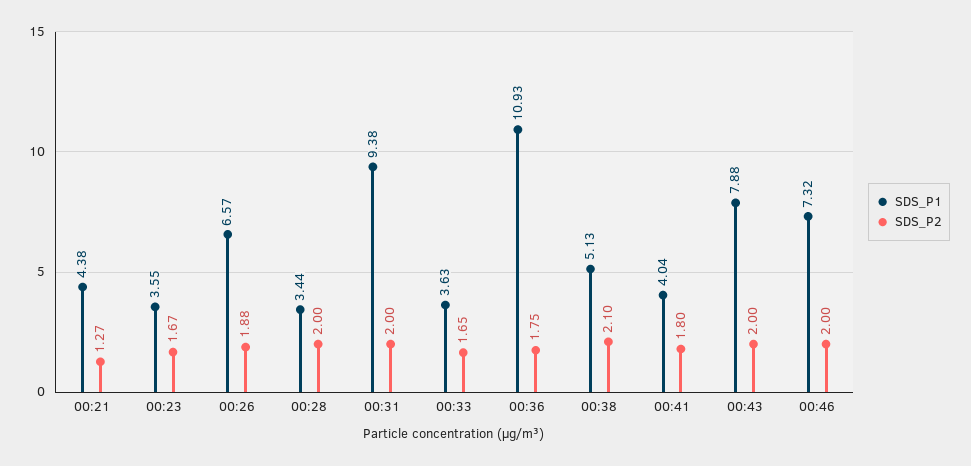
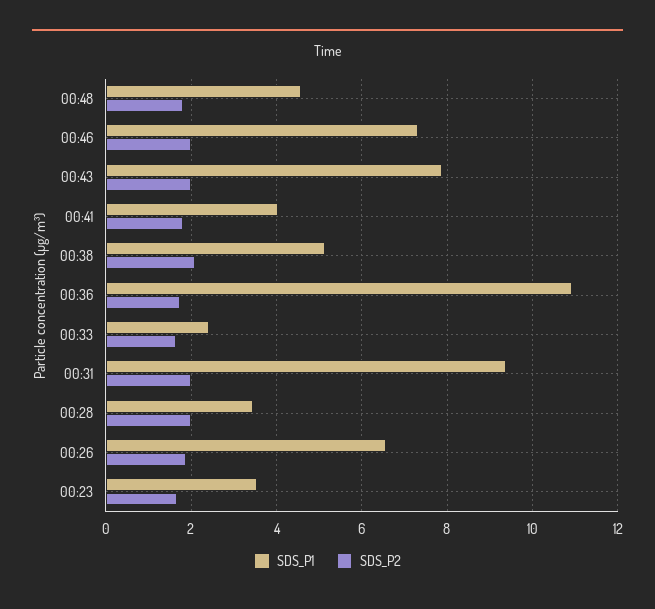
SDS_P1, 00:21: 4.38 -> none
SDS_P2, 00:21: 1.27 -> none
SDS_P1, 00:33: 3.63 -> 2.4
SDS_P1, 00:48: none -> 4.6
SDS_P2, 00:48: none -> 1.8

